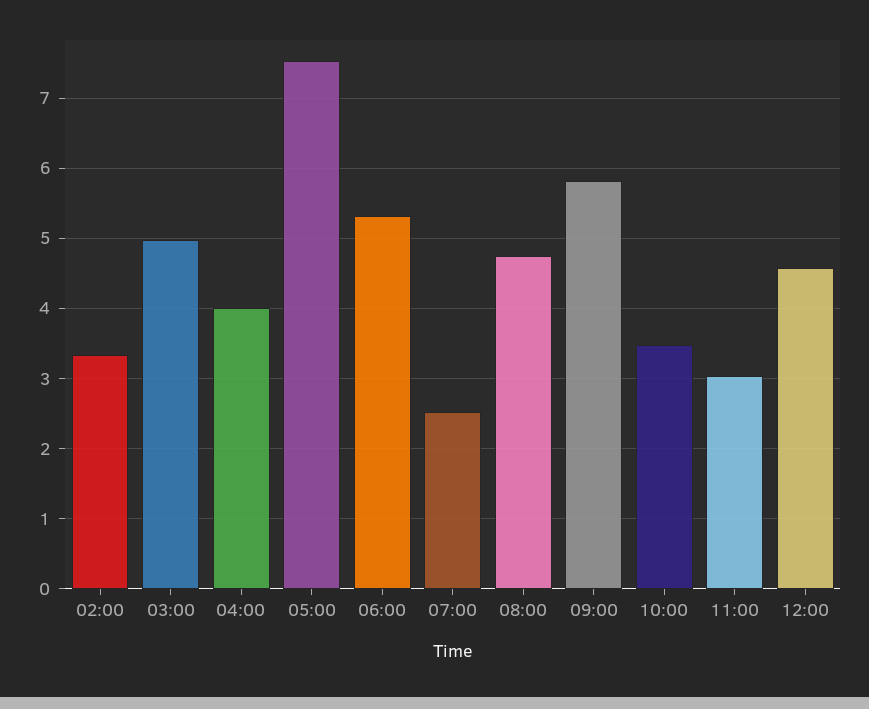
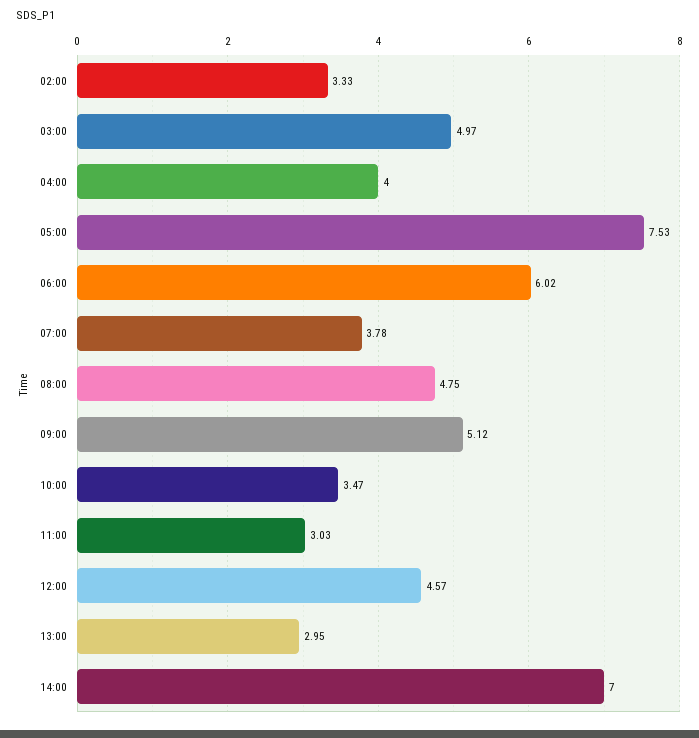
06:00: 5.3 -> 6.02
07:00: 2.5 -> 3.78
09:00: 5.8 -> 5.12
13:00: none -> 2.95
14:00: none -> 7

